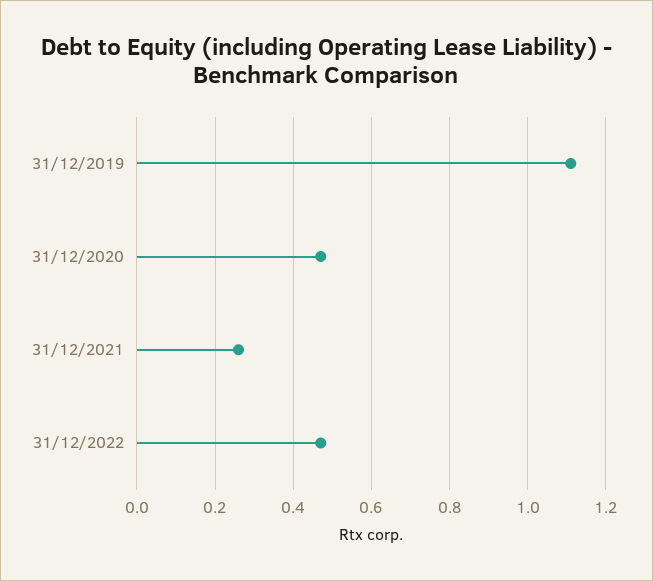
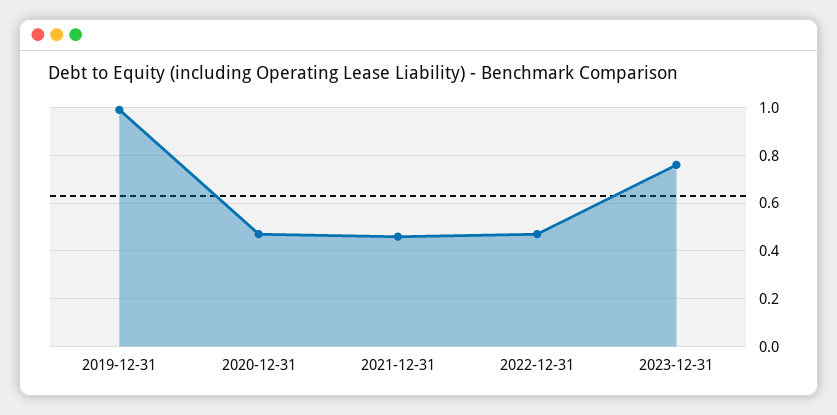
31/12/2019: 1.1 -> 1
31/12/2021: 0.25 -> 0.45
2023-12-31: none -> 0.75

